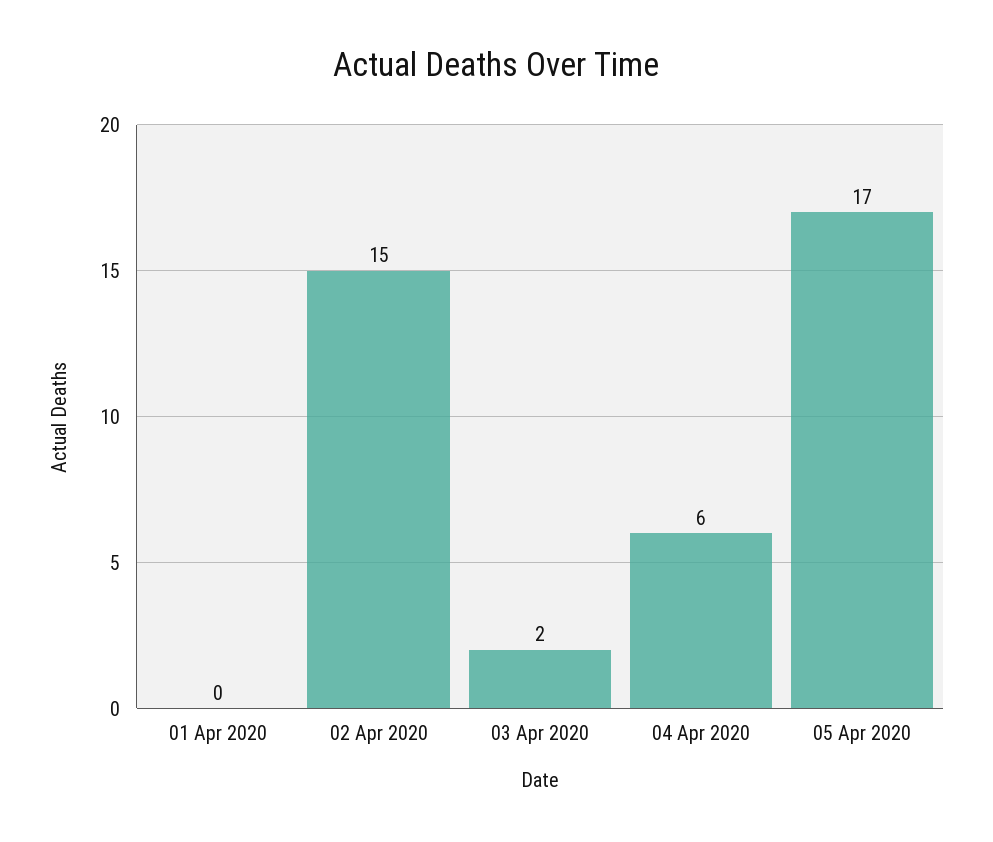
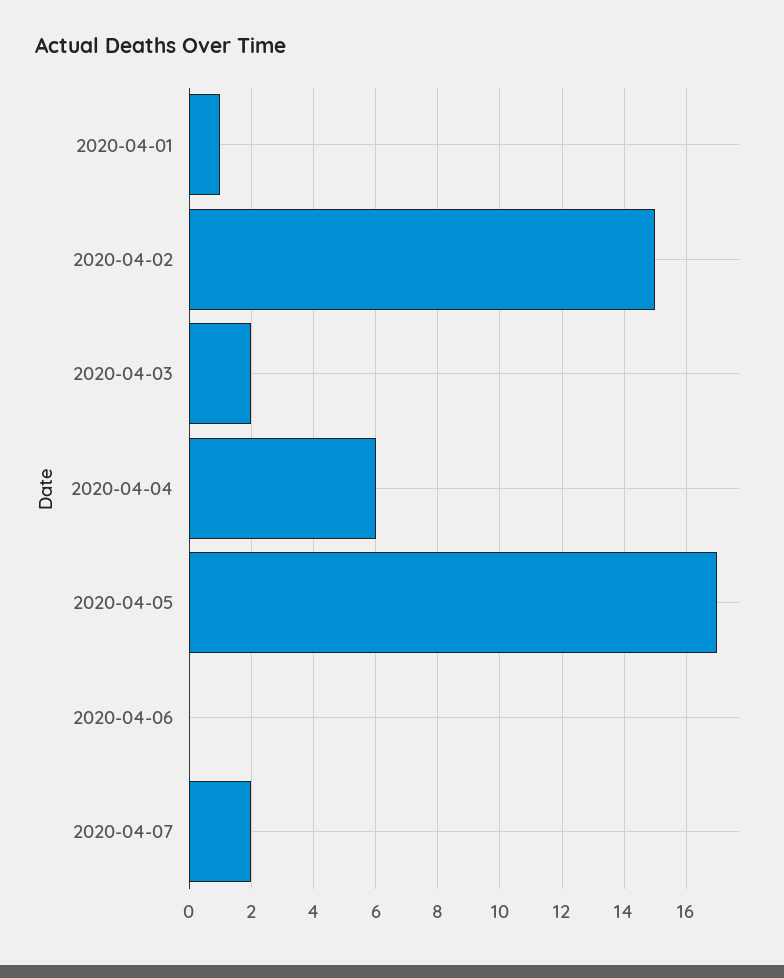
01 Apr 2020: 0 -> 1
2020-04-06: none -> 0
2020-04-07: none -> 2

